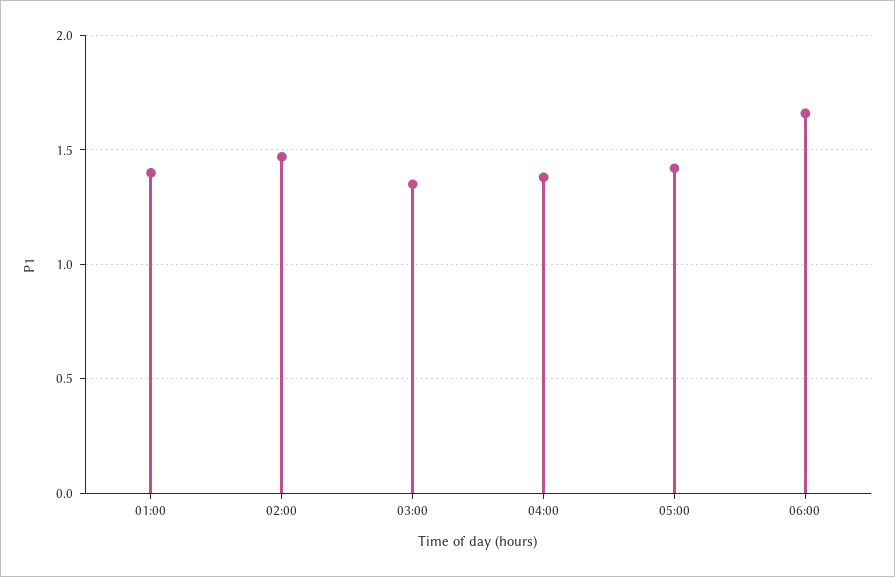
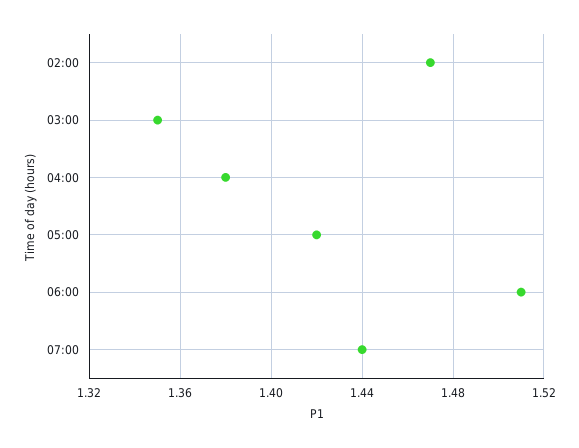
01:00: 1.4 -> none
06:00: 1.65 -> 1.51
07:00: none -> 1.44

